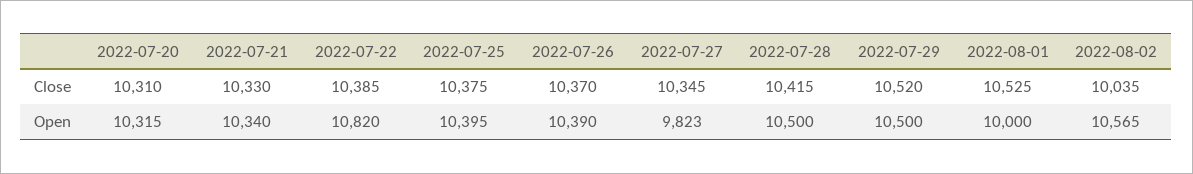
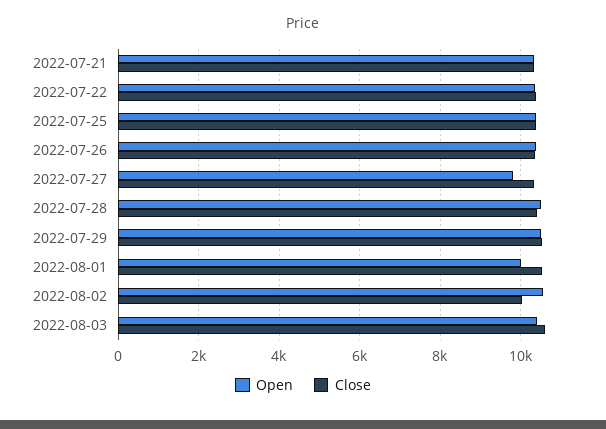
Close, 2022-07-20: 10310 -> none
Open, 2022-07-20: 10315 -> none
Open, 2022-07-22: 10820 -> 10400
Open, 2022-08-03: none -> 10400
Close, 2022-08-03: none -> 10600

